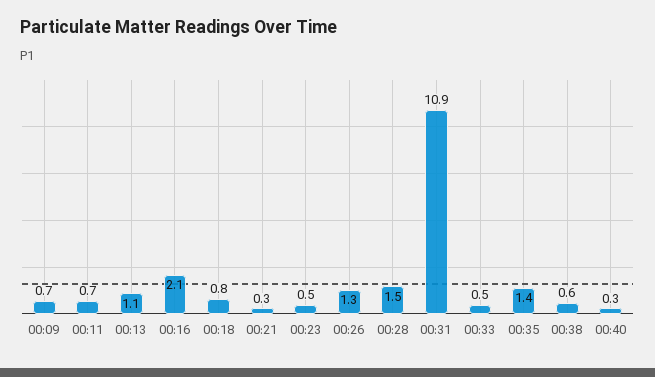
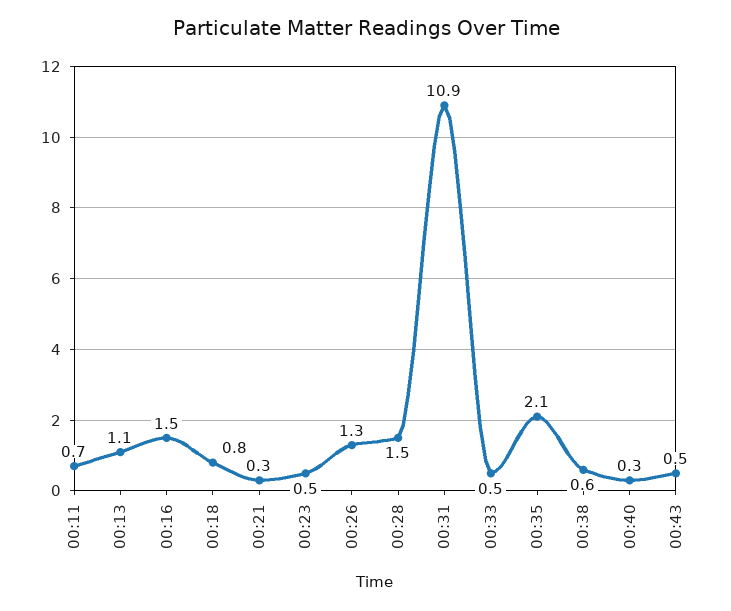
00:09: 0.7 -> none
00:16: 2.1 -> 1.5
00:35: 1.4 -> 2.1
00:43: none -> 0.5

